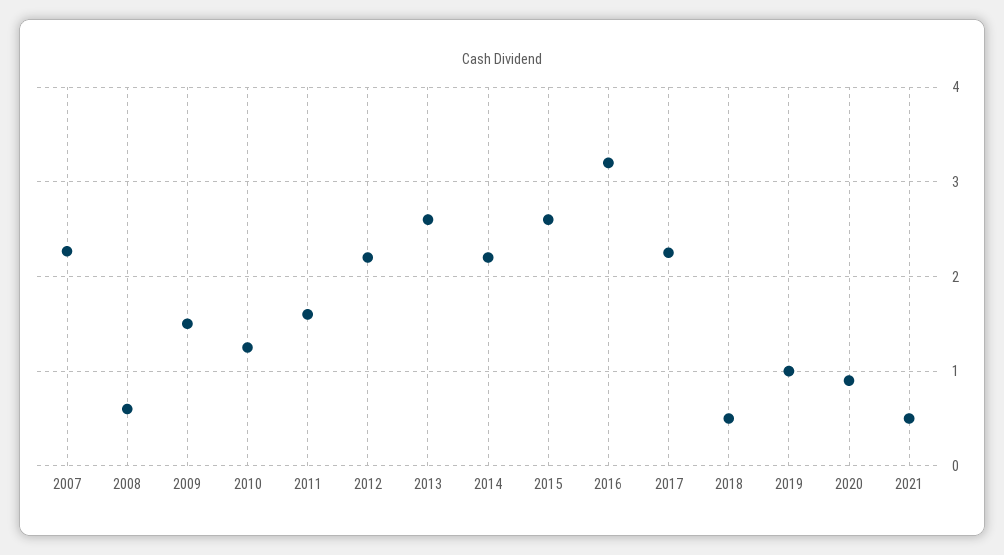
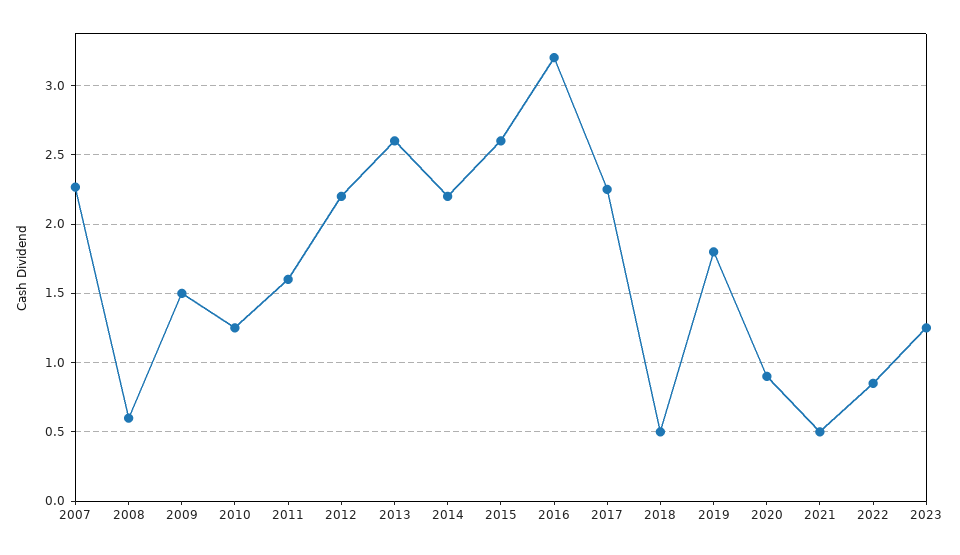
2019: 1 -> 1.8
2022: none -> 0.85
2023: none -> 1.25

